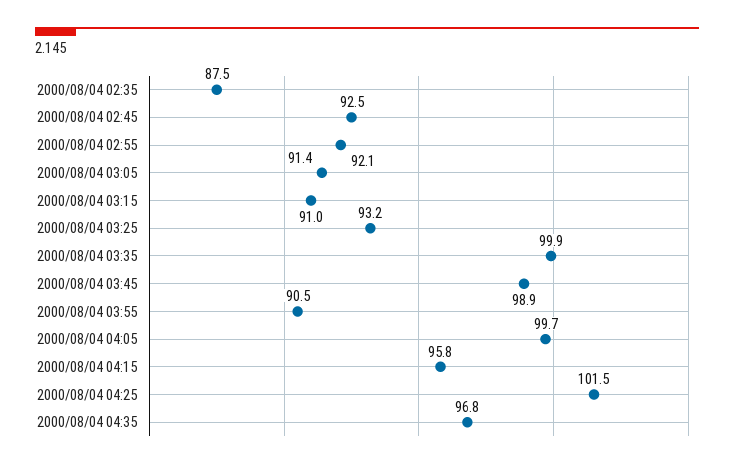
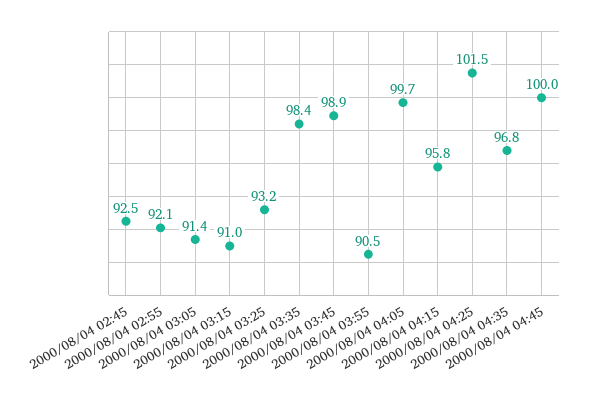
2000/08/04 02:35: 87.5 -> none
2000/08/04 03:35: 99.9 -> 98.4
2000/08/04 04:45: none -> 100

